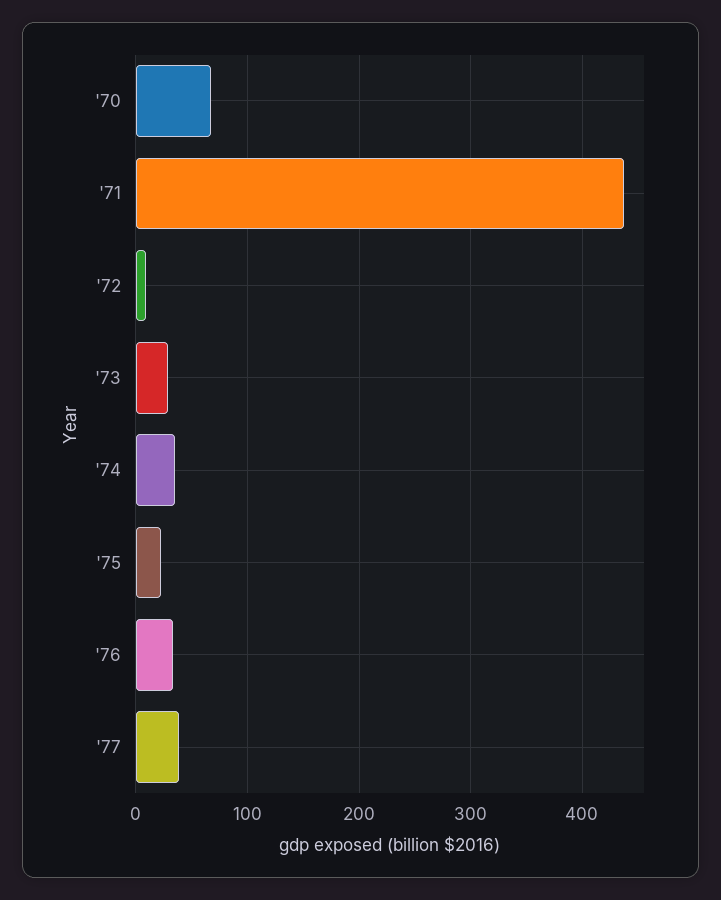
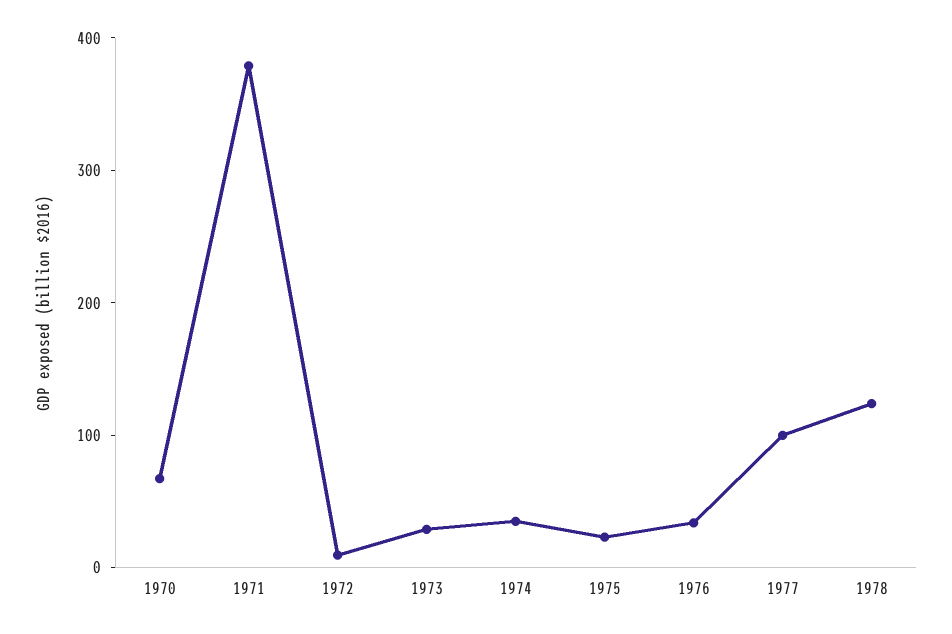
'71: 440 -> 380
'77: 40 -> 100
1978: none -> 120

